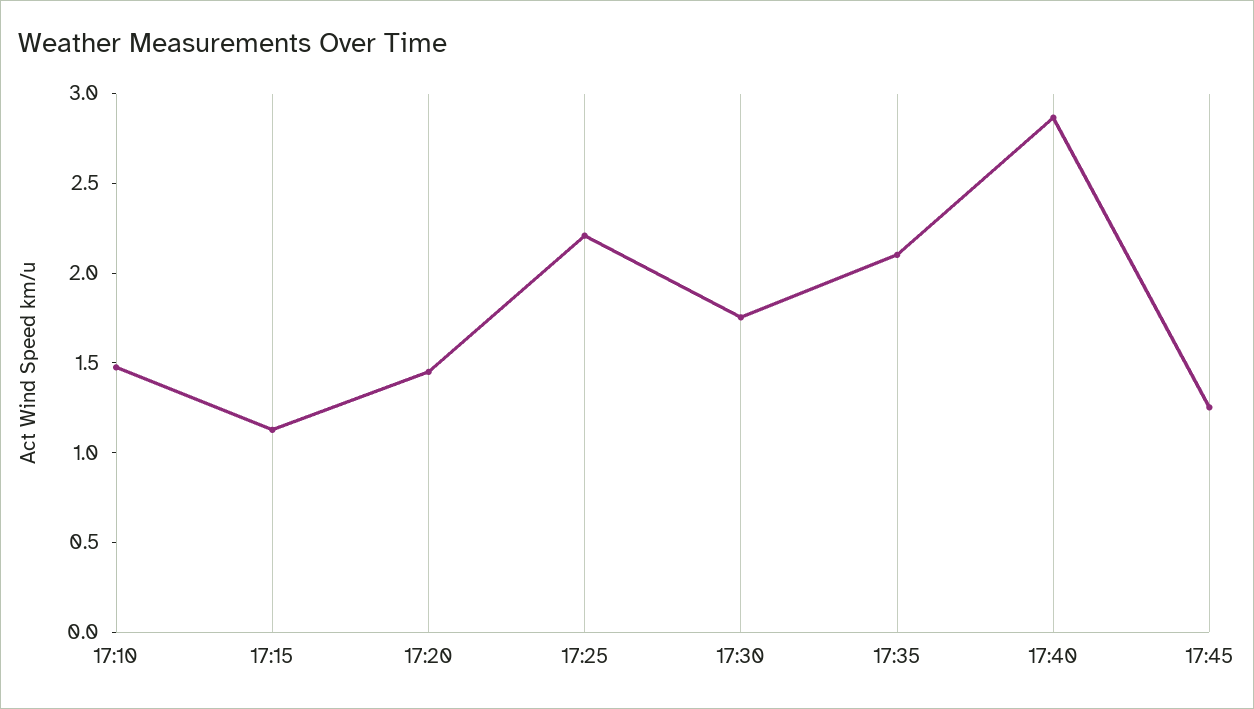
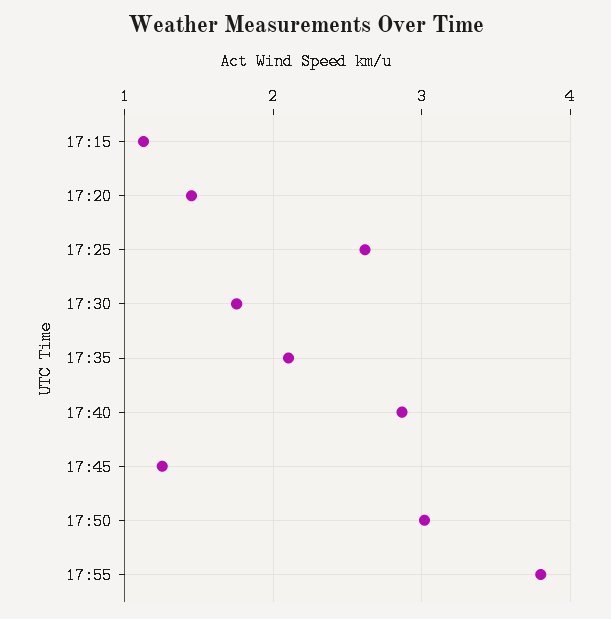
17:10: 1.5 -> none
17:25: 2.2 -> 2.6
17:50: none -> 3
17:55: none -> 3.8

